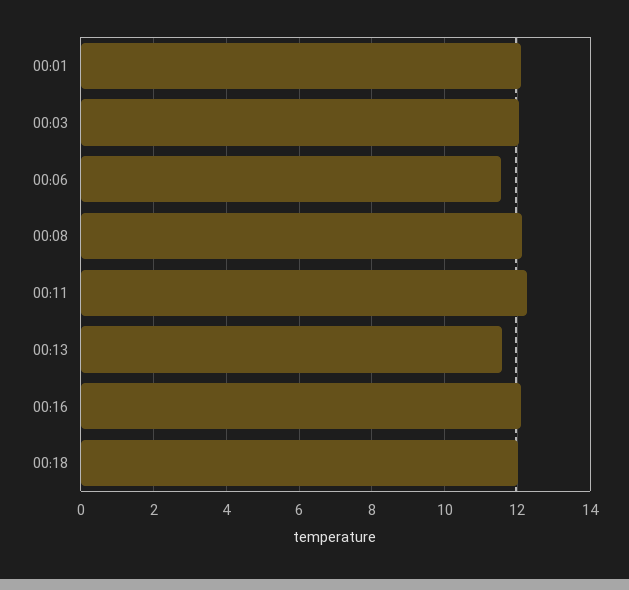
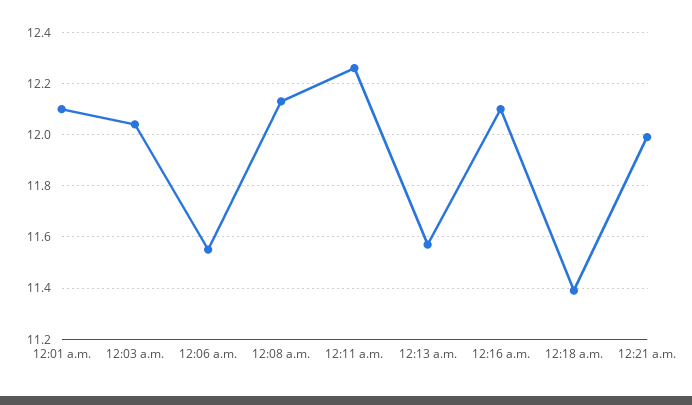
00:18: 12 -> 11.4
12:21 a.m.: none -> 12

